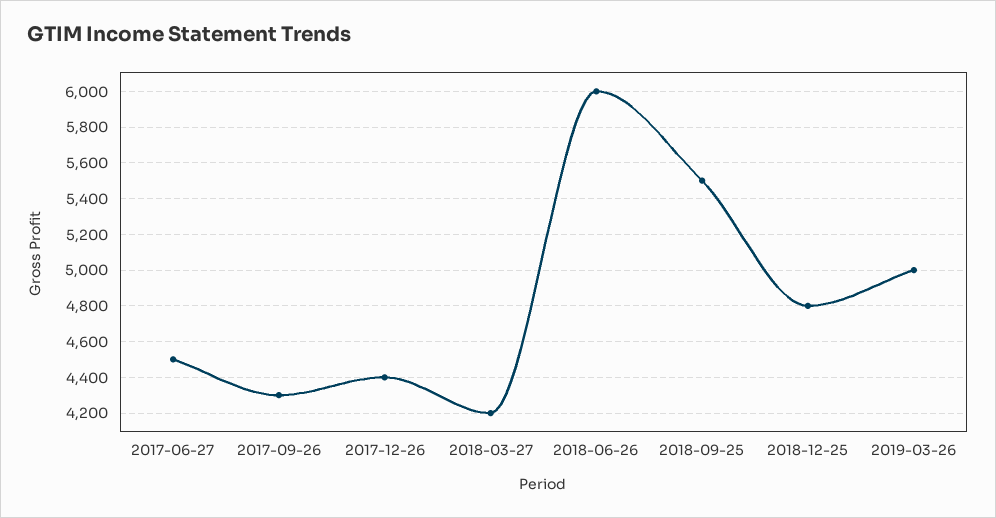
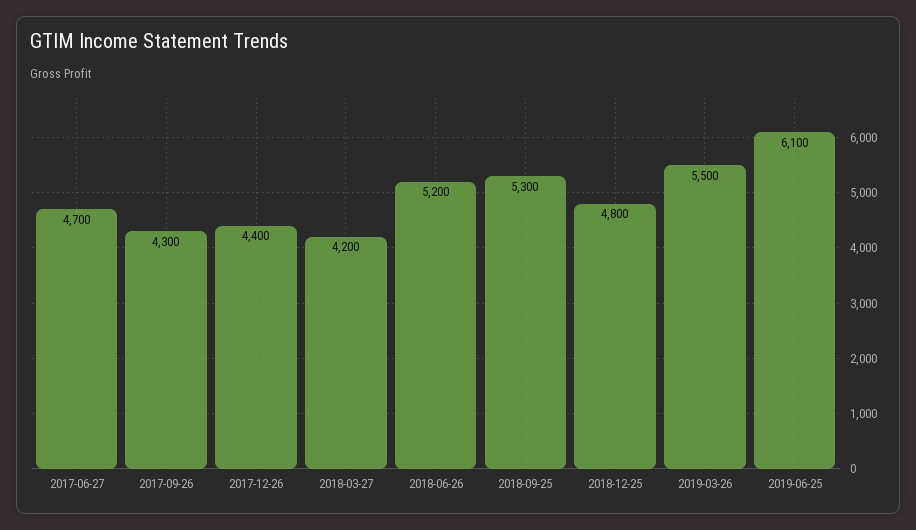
2017-06-27: 4500 -> 4700
2018-06-26: 6000 -> 5200
2018-09-25: 5500 -> 5300
2019-03-26: 5000 -> 5500
2019-06-25: none -> 6100

